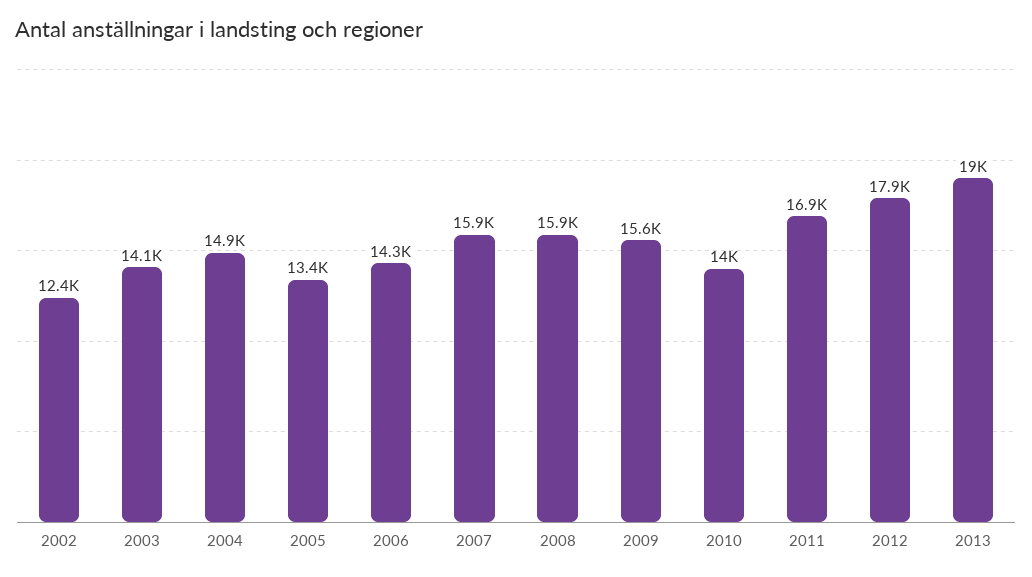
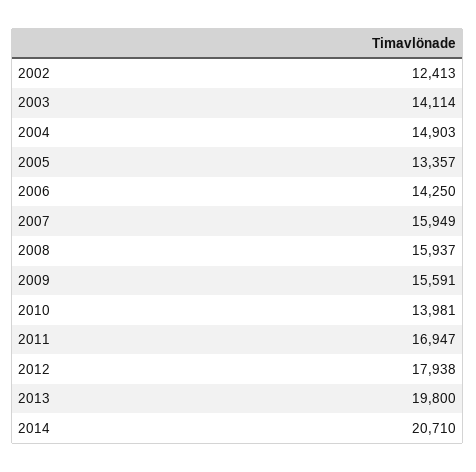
2013: 19000 -> 19800
2014: none -> 20710

